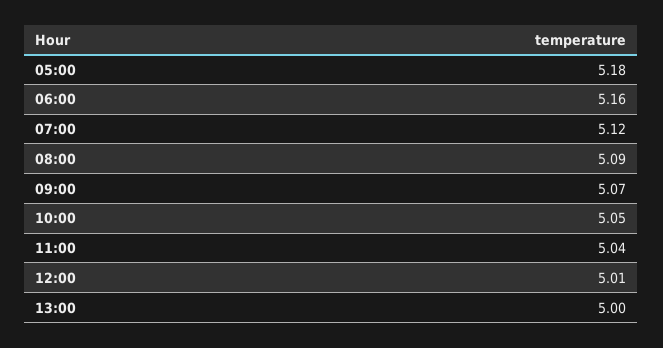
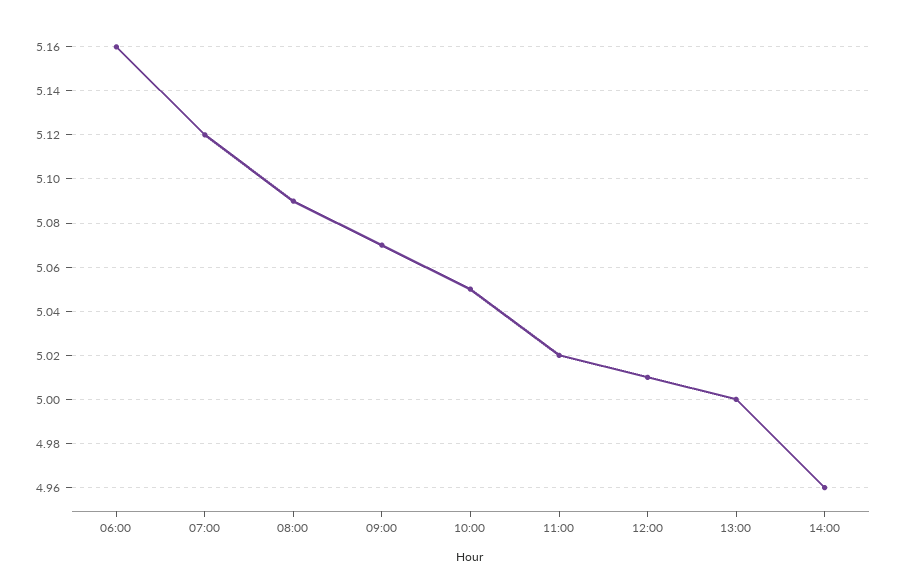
05:00: 5.18 -> none
11:00: 5.04 -> 5.02
14:00: none -> 4.96

